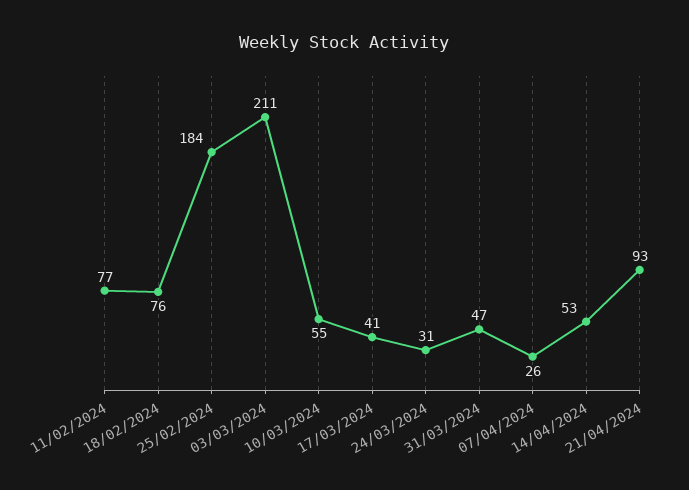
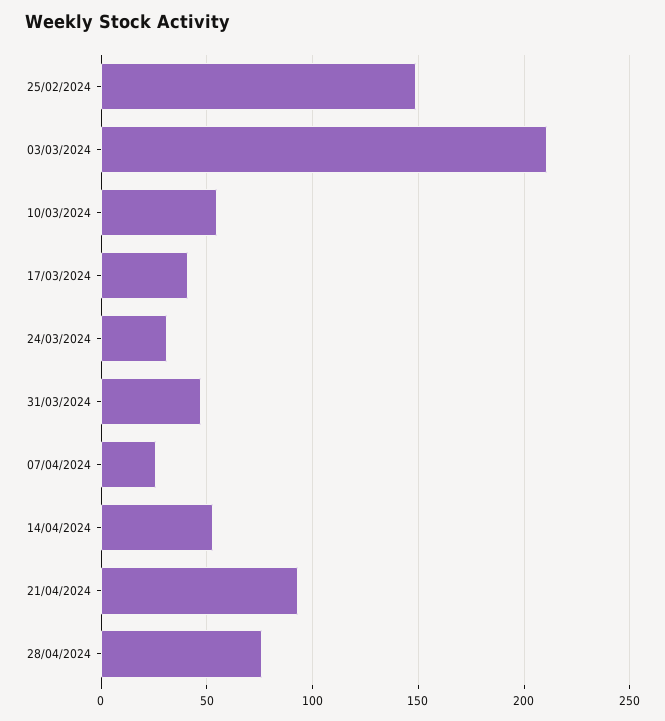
11/02/2024: 77 -> none
18/02/2024: 76 -> none
25/02/2024: 184 -> 150
28/04/2024: none -> 75

